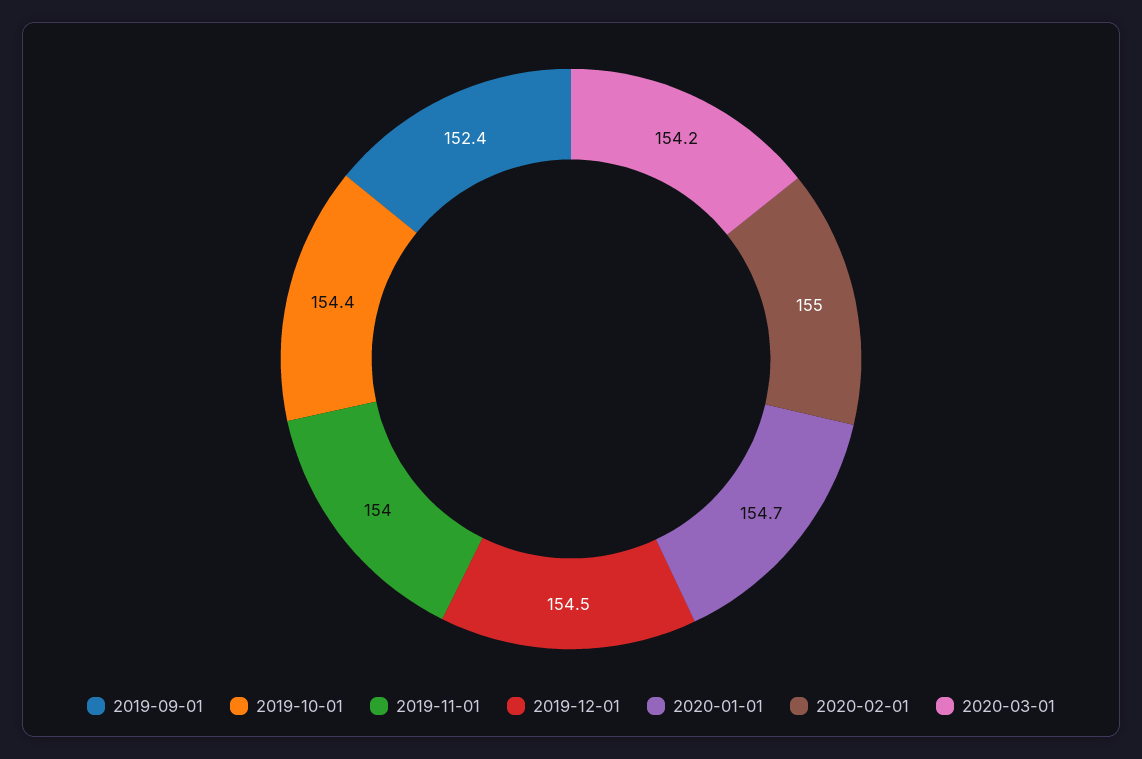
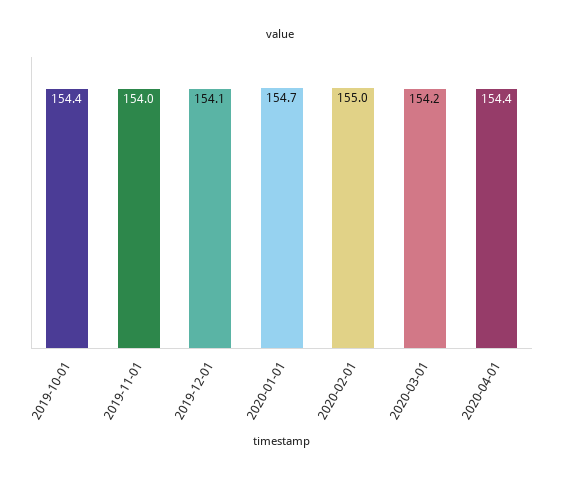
2019-09-01: 152.4 -> none
2019-12-01: 154.5 -> 154.1
2020-04-01: none -> 154.4

